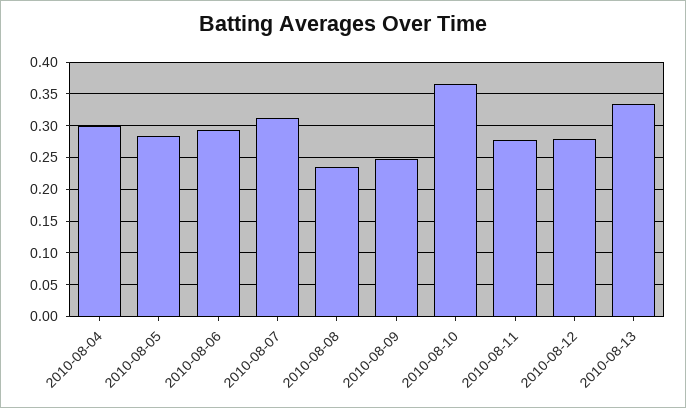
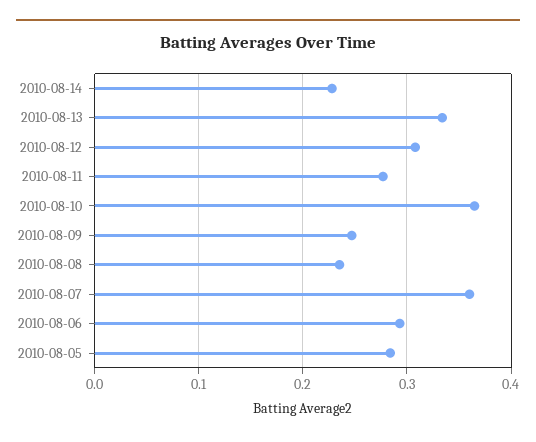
2010-08-04: 0.3 -> none
2010-08-07: 0.31 -> 0.36
2010-08-12: 0.28 -> 0.31
2010-08-14: none -> 0.23

